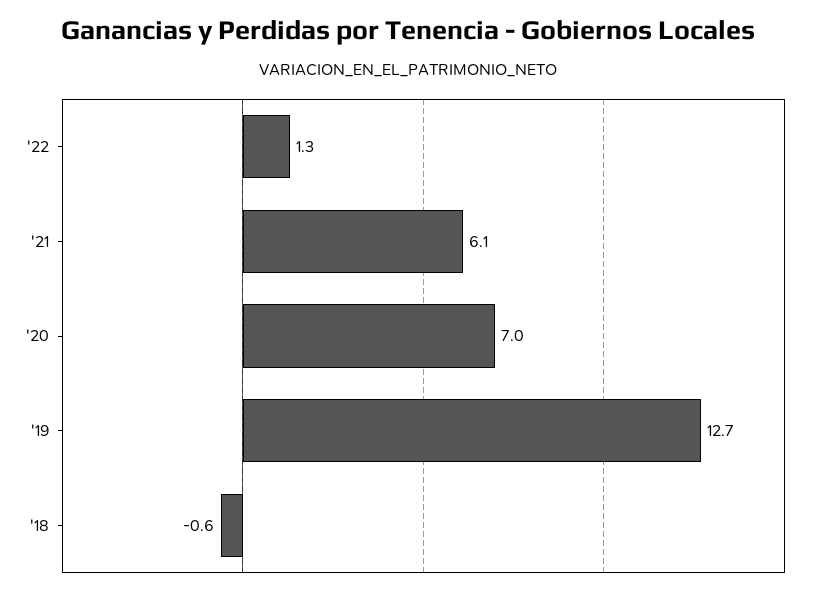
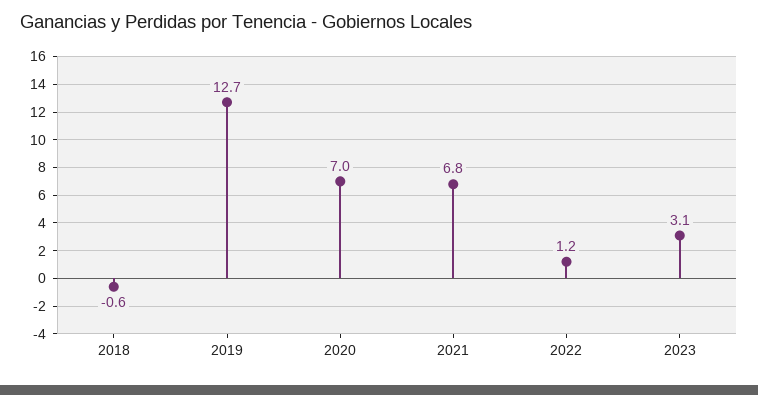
'22: 1.3 -> 1.2
'21: 6.1 -> 6.8
2023: none -> 3.1

